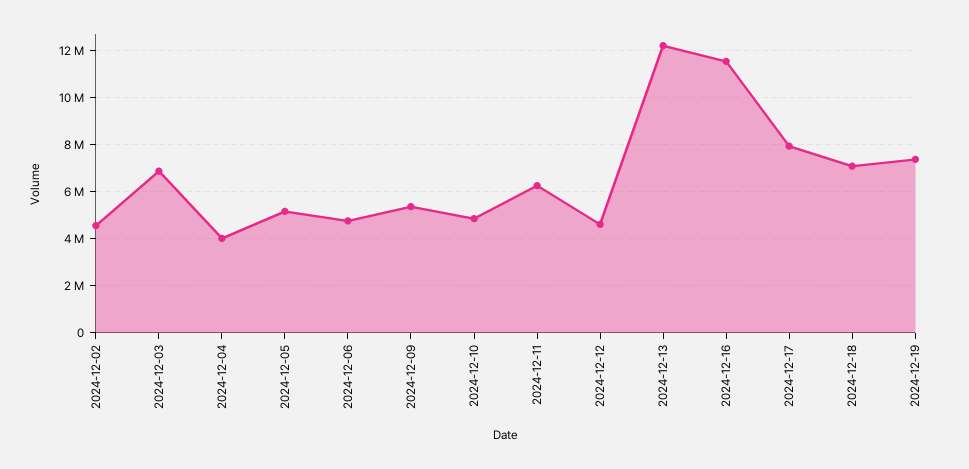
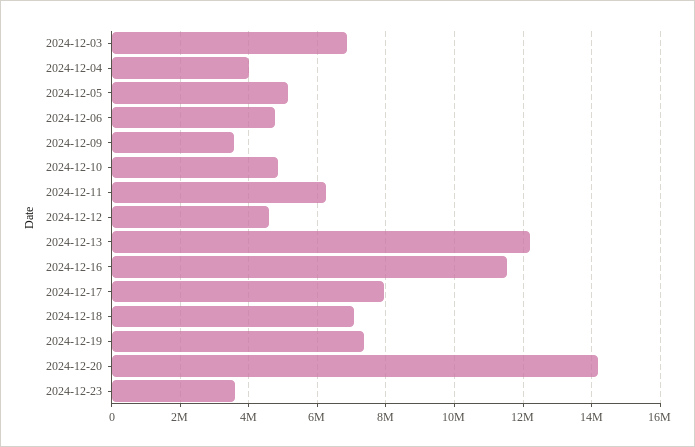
2024-12-02: 4500000 -> none
2024-12-09: 5500000 -> 3600000
2024-12-20: none -> 14200000
2024-12-23: none -> 3600000

